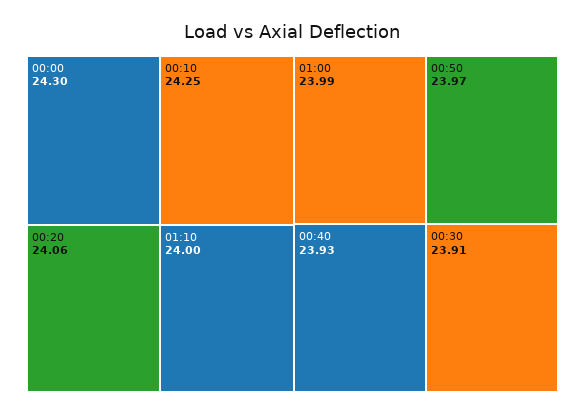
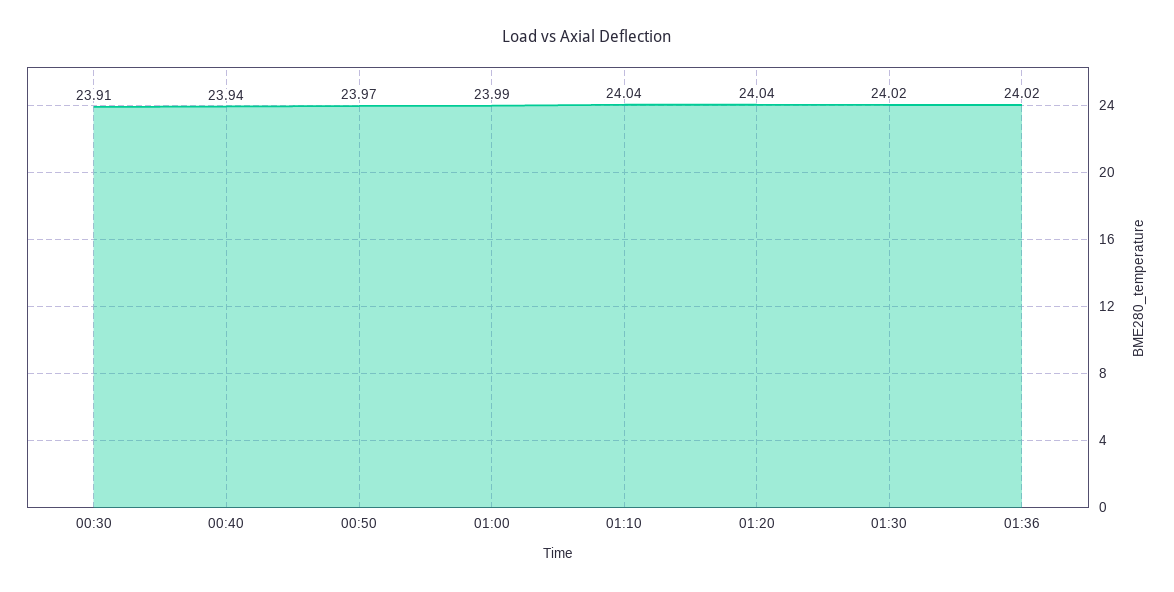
00:00: 24.3 -> none
00:10: 24.25 -> none
00:20: 24.06 -> none
01:10: 24 -> 24.04
00:40: 23.93 -> 23.94
01:20: none -> 24.04
01:30: none -> 24.02
01:36: none -> 24.02

